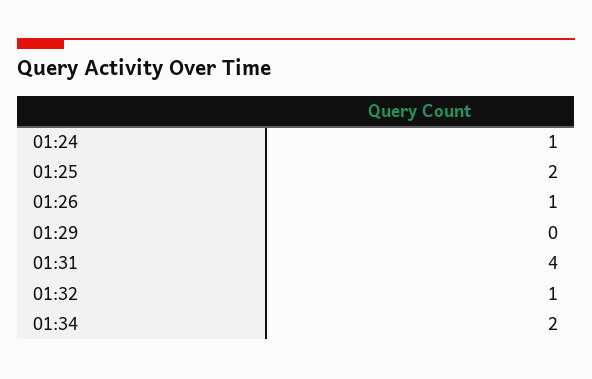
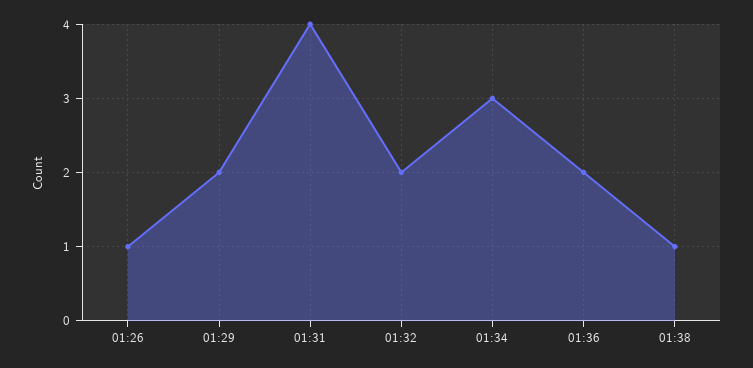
01:24: 1 -> none
01:25: 2 -> none
01:29: 0 -> 2
01:32: 1 -> 2
01:34: 2 -> 3
01:36: none -> 2
01:38: none -> 1

